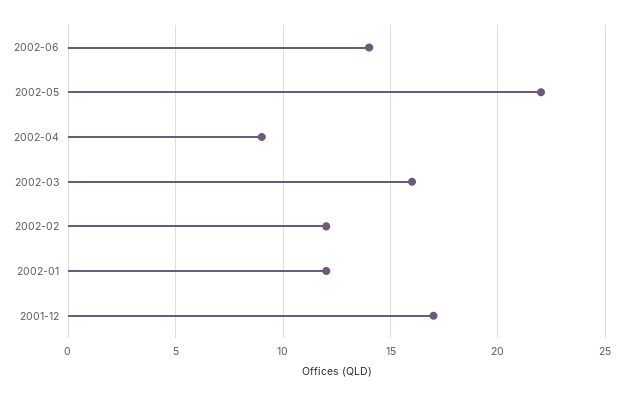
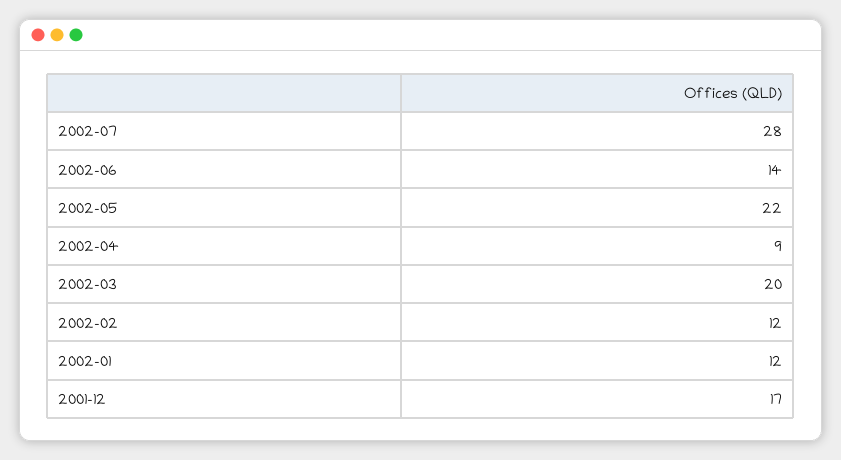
2002-03: 16 -> 20
2002-07: none -> 28

